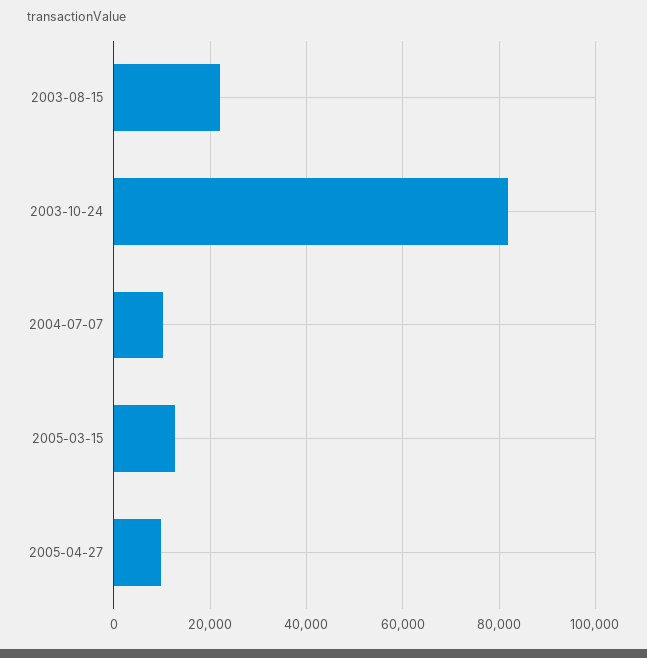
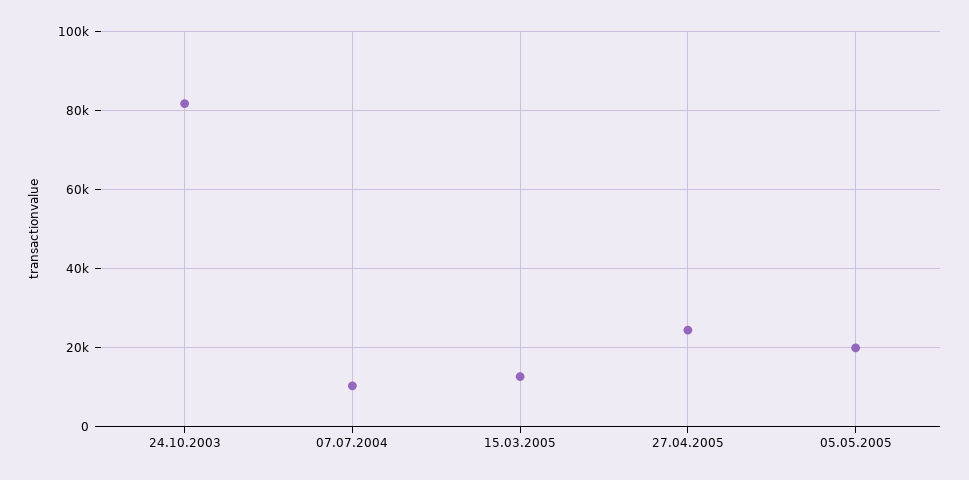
2003-08-15: 22000 -> none
2005-04-27: 10000 -> 24000
05.05.2005: none -> 20000

